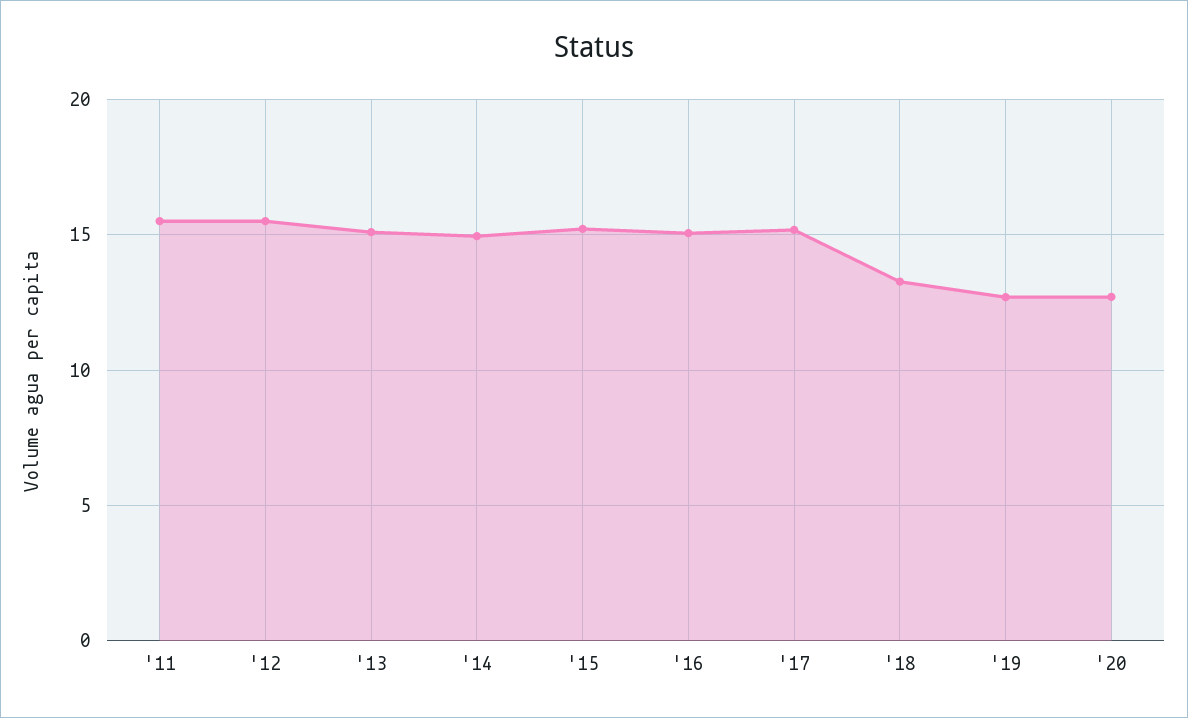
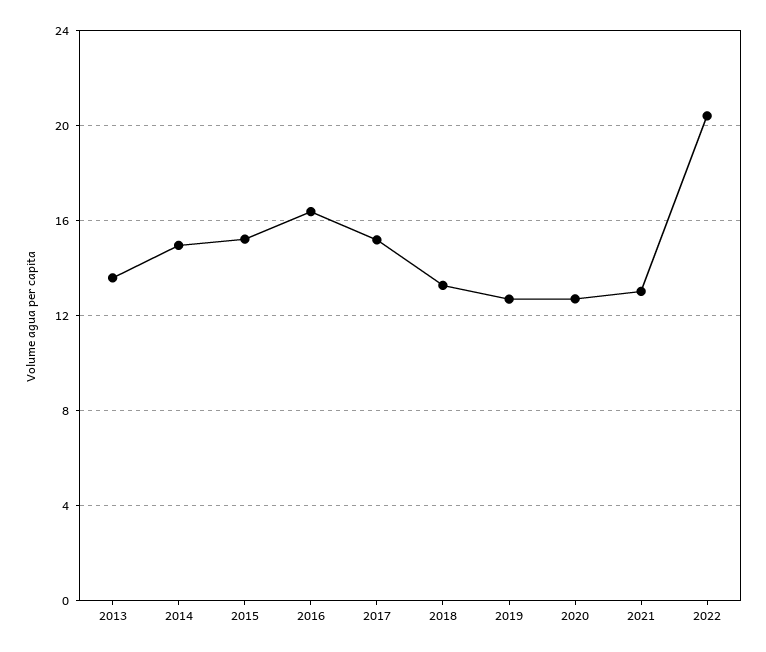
'11: 15.5 -> none
'12: 15.5 -> none
'13: 15 -> 13.5
'16: 15 -> 16.5
2021: none -> 13
2022: none -> 20.5

